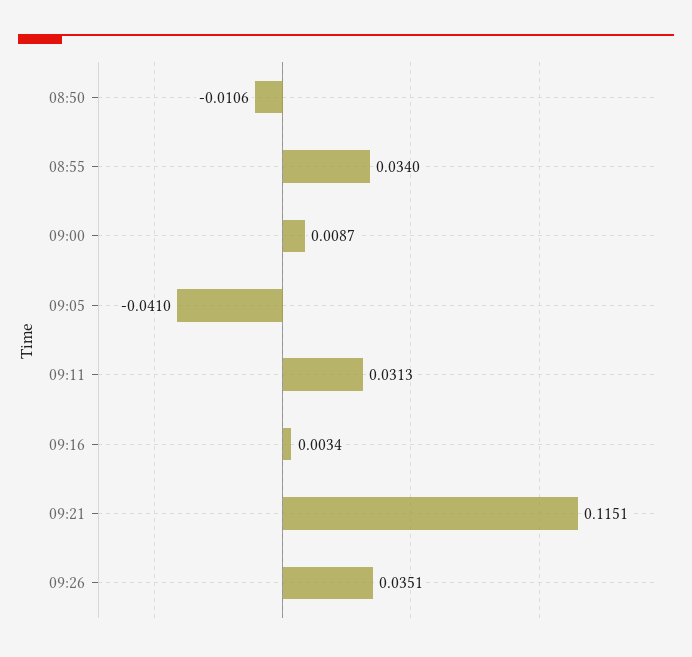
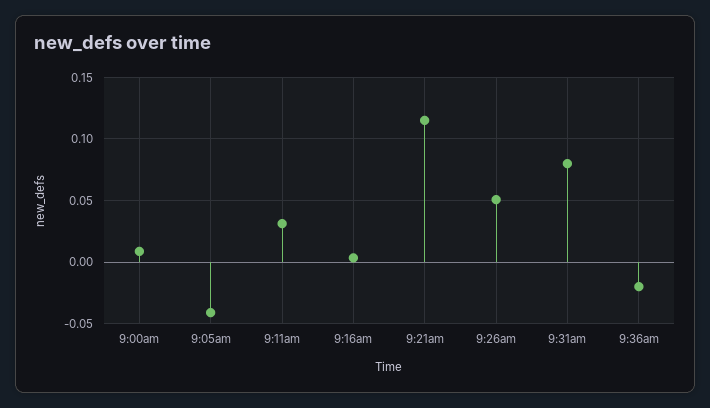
08:50: -0.0106 -> none
08:55: 0.034 -> none
09:26: 0.0351 -> 0.05
9:31am: none -> 0.08
9:36am: none -> -0.02

